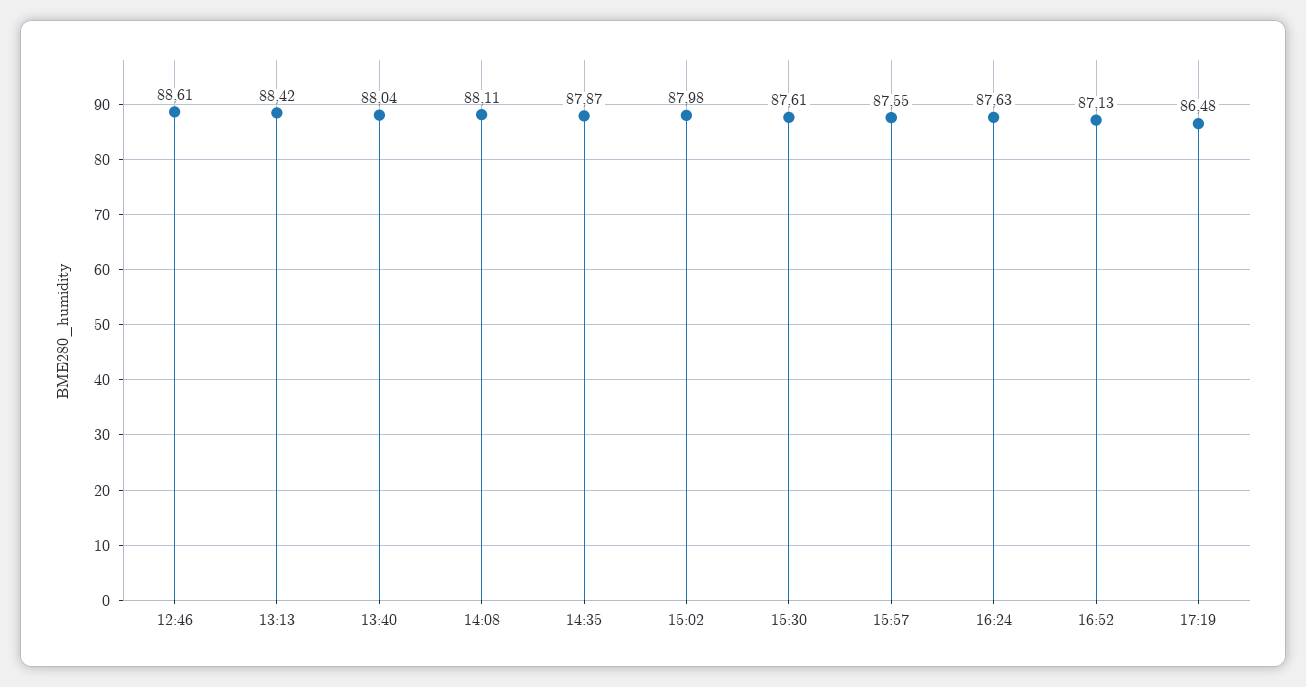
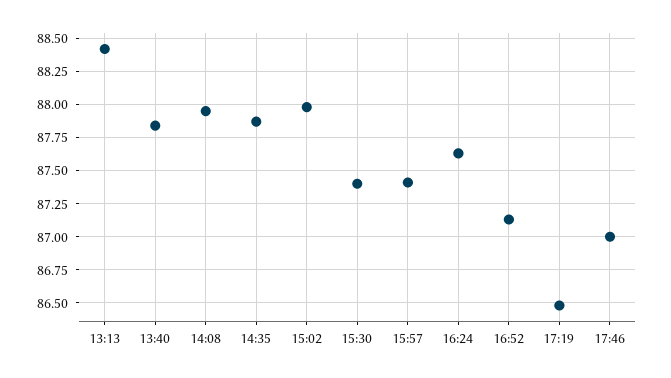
12:46: 88.61 -> none
13:40: 88.04 -> 87.85
14:08: 88.11 -> 87.95
15:30: 87.61 -> 87.4
15:57: 87.55 -> 87.4
17:46: none -> 87

